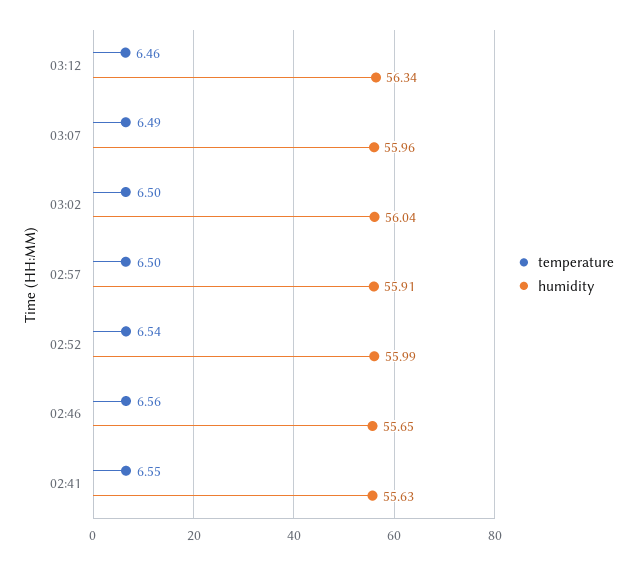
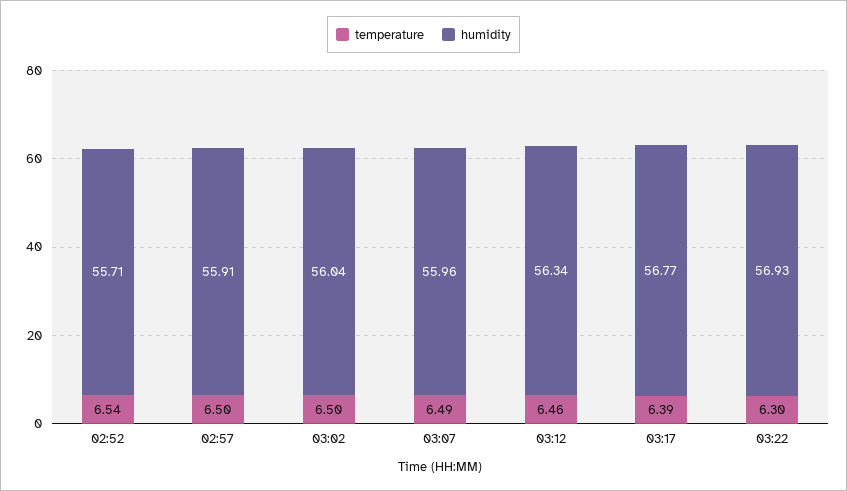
humidity, 02:52: 55.99 -> 55.71
temperature, 02:46: 6.56 -> none
humidity, 02:46: 55.65 -> none
temperature, 02:41: 6.55 -> none
humidity, 02:41: 55.63 -> none
temperature, 03:17: none -> 6.39
humidity, 03:17: none -> 56.77
temperature, 03:22: none -> 6.3
humidity, 03:22: none -> 56.93

